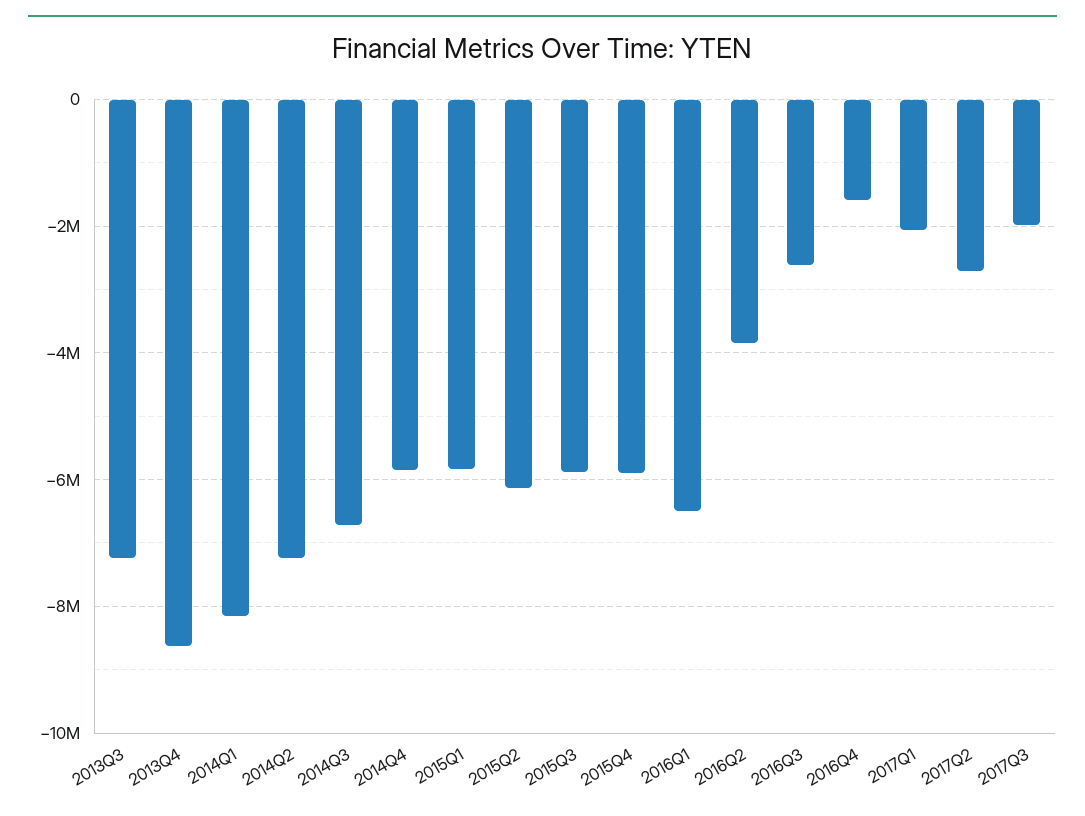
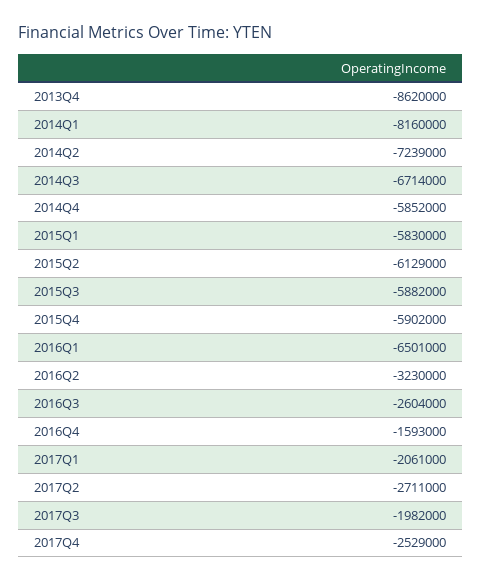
2013Q3: -7200000 -> none
2016Q2: -3800000 -> -3230000
2017Q4: none -> -2529000

